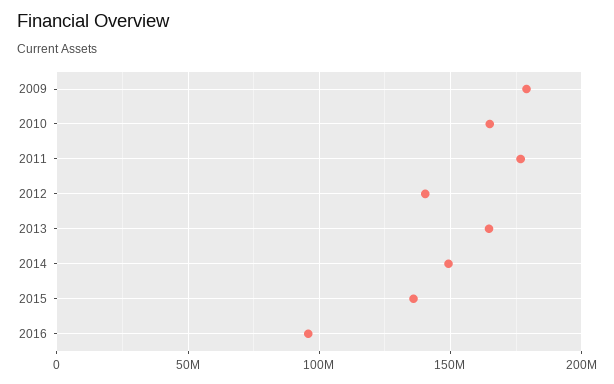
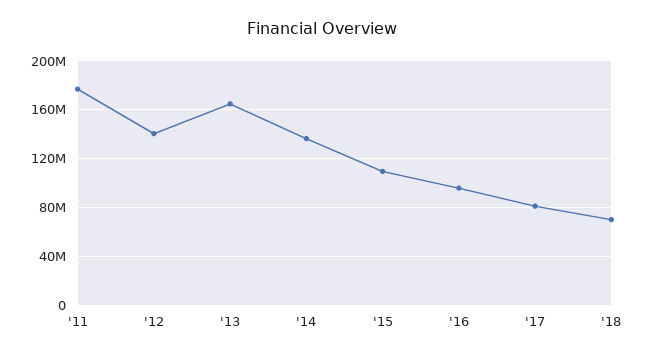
2009: 180000000 -> none
2010: 165000000 -> none
2014: 150000000 -> 135000000
2015: 135000000 -> 110000000
'17: none -> 80000000
'18: none -> 70000000

